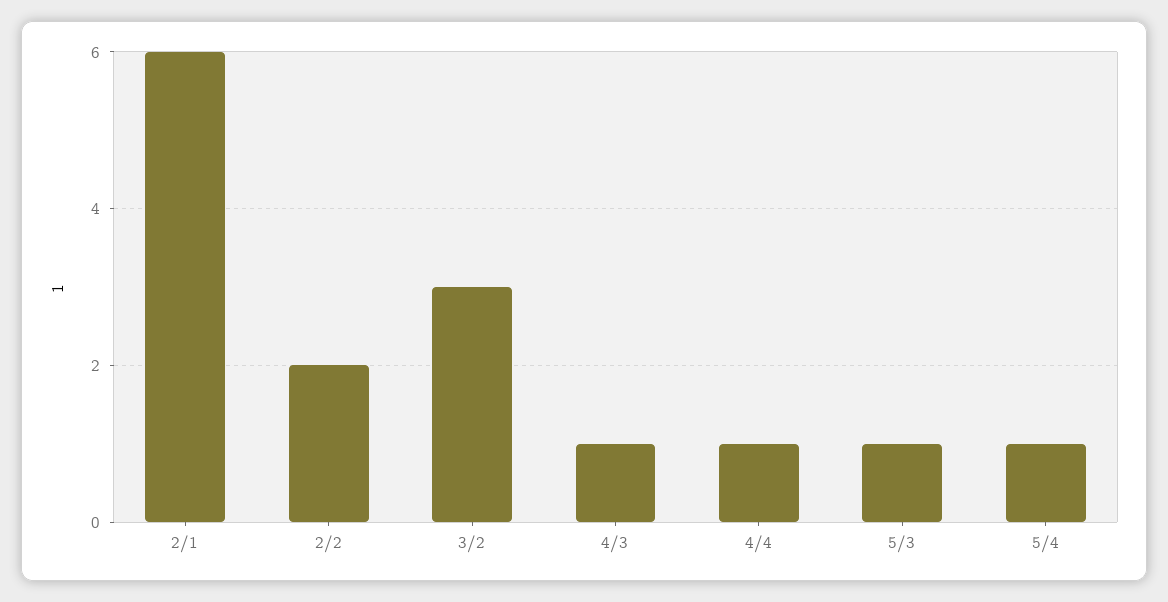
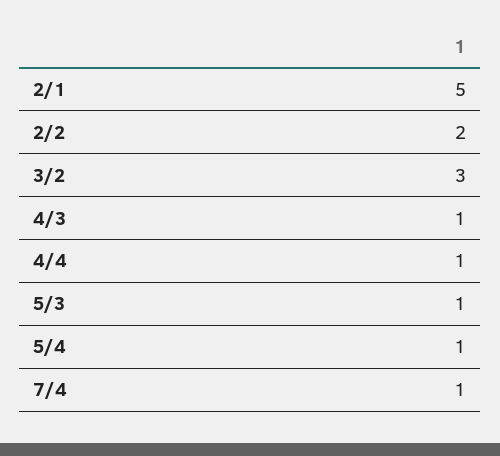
2/1: 6 -> 5
7/4: none -> 1

